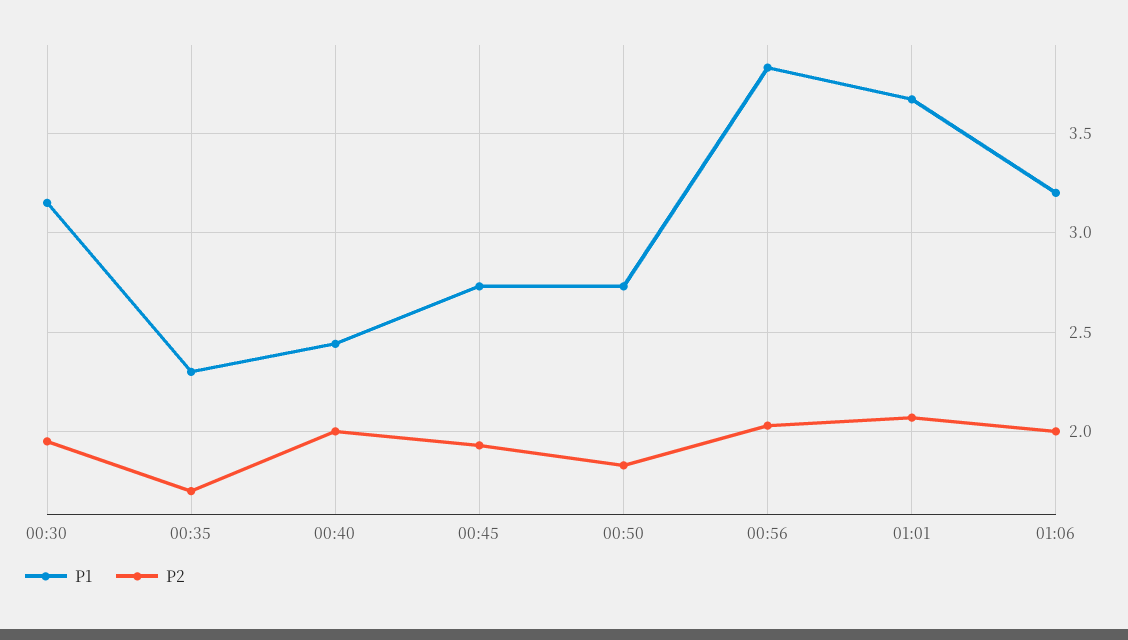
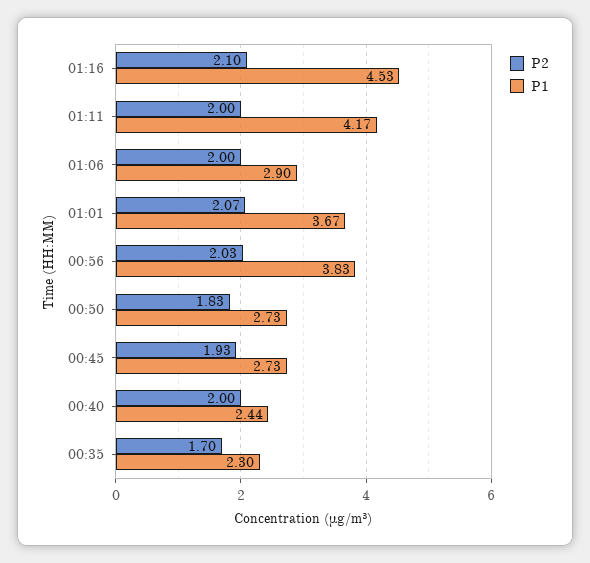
P1, 00:30: 3.15 -> none
P2, 00:30: 1.95 -> none
P1, 01:06: 3.2 -> 2.9
P2, 01:16: none -> 2.1
P1, 01:16: none -> 4.53
P2, 01:11: none -> 2
P1, 01:11: none -> 4.17

